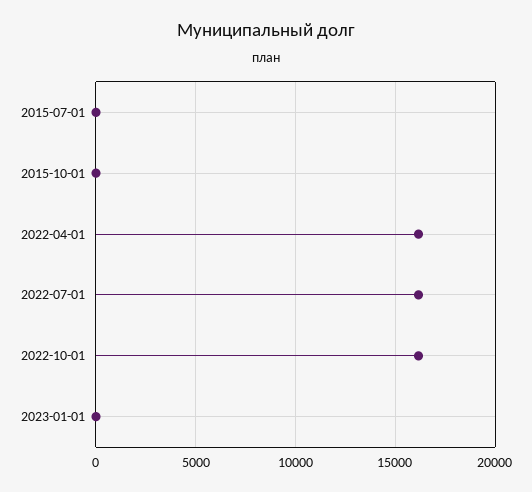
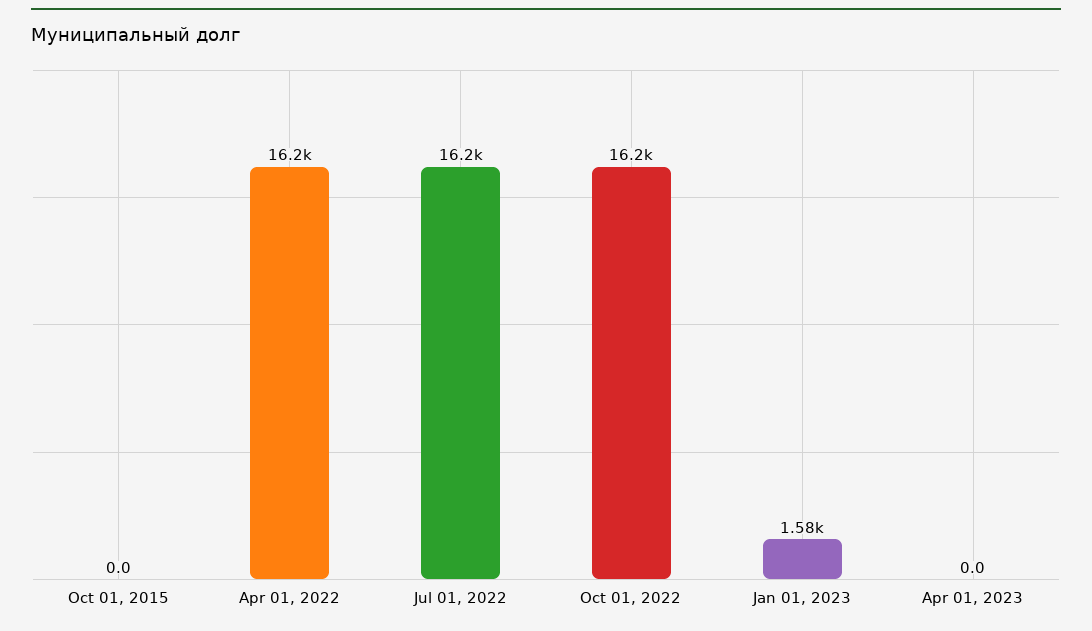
2015-07-01: 0 -> none
2023-01-01: 0 -> 1580
Apr 01, 2023: none -> 0

